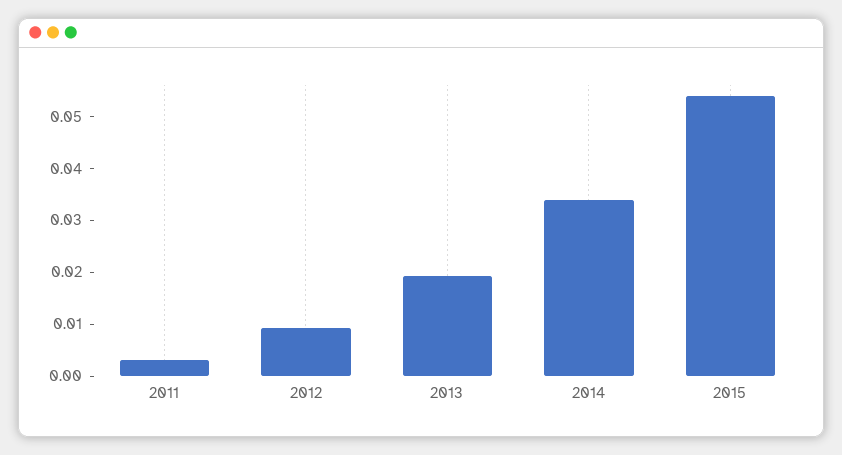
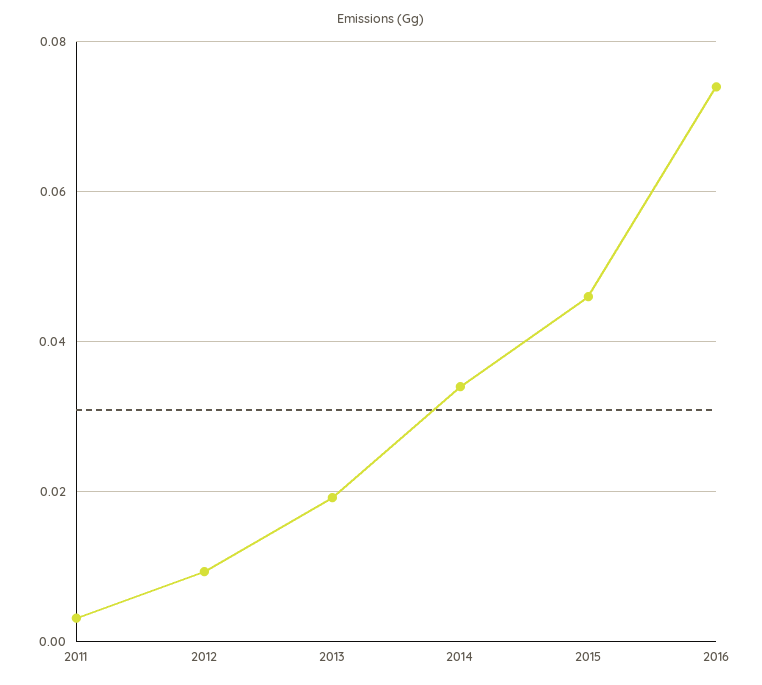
2015: 0.054 -> 0.046
2016: none -> 0.074

